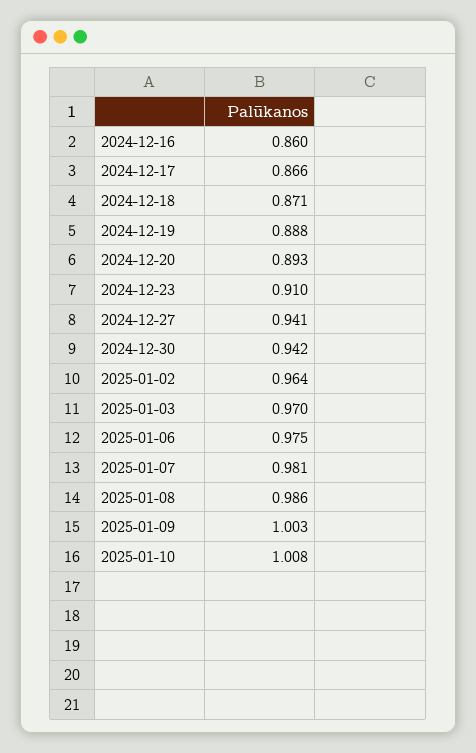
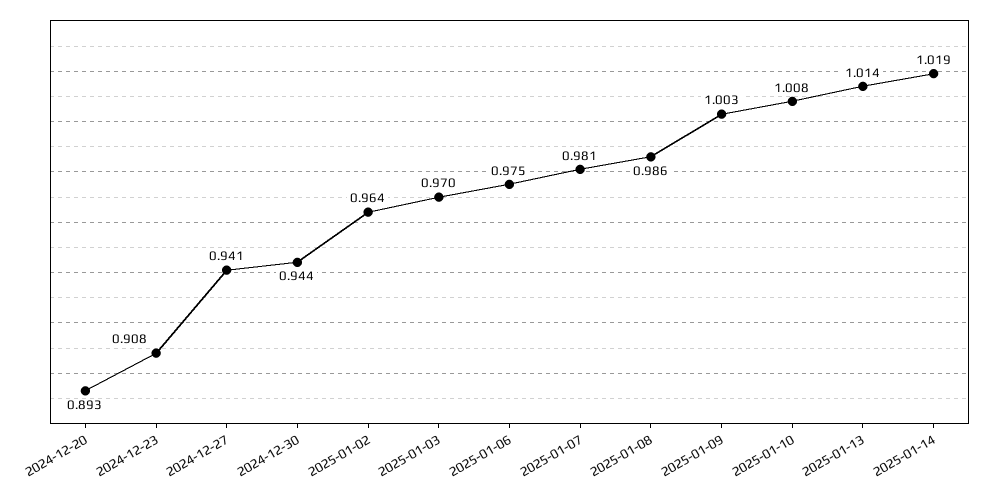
2024-12-16: 0.86 -> none
2024-12-17: 0.866 -> none
2024-12-18: 0.871 -> none
2024-12-19: 0.888 -> none
2024-12-23: 0.91 -> 0.908
2024-12-30: 0.942 -> 0.944
2025-01-13: none -> 1.014
2025-01-14: none -> 1.019

